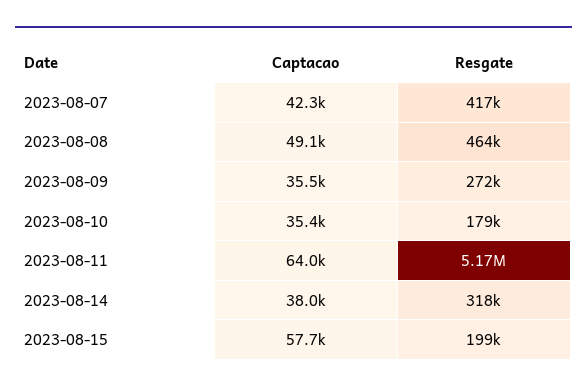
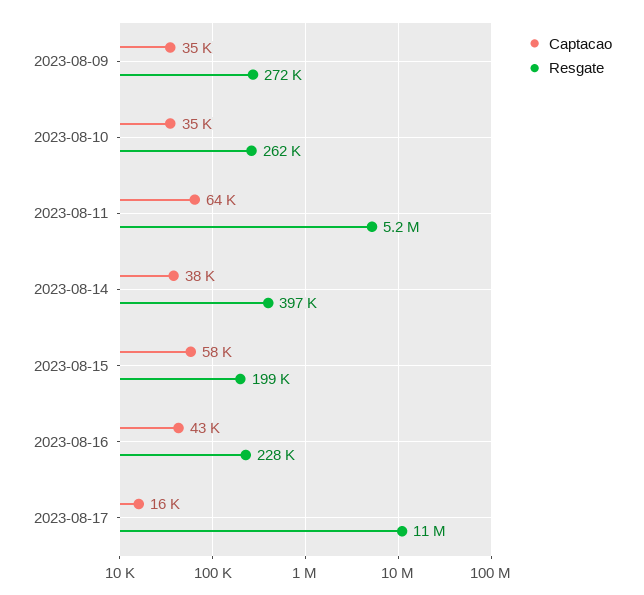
Captacao, 2023-08-07: 42300 -> none
Resgate, 2023-08-07: 417000 -> none
Captacao, 2023-08-08: 49100 -> none
Resgate, 2023-08-08: 464000 -> none
Resgate, 2023-08-10: 179000 -> 262000
Resgate, 2023-08-14: 318000 -> 397000
Captacao, 2023-08-16: none -> 43000
Resgate, 2023-08-16: none -> 228000
Captacao, 2023-08-17: none -> 16000
Resgate, 2023-08-17: none -> 11000000

